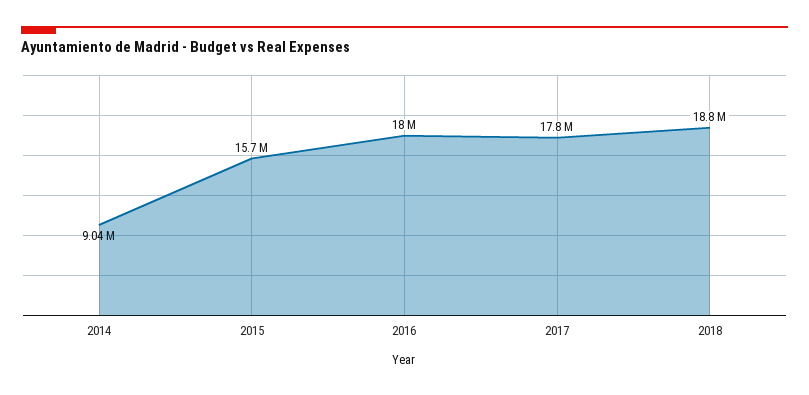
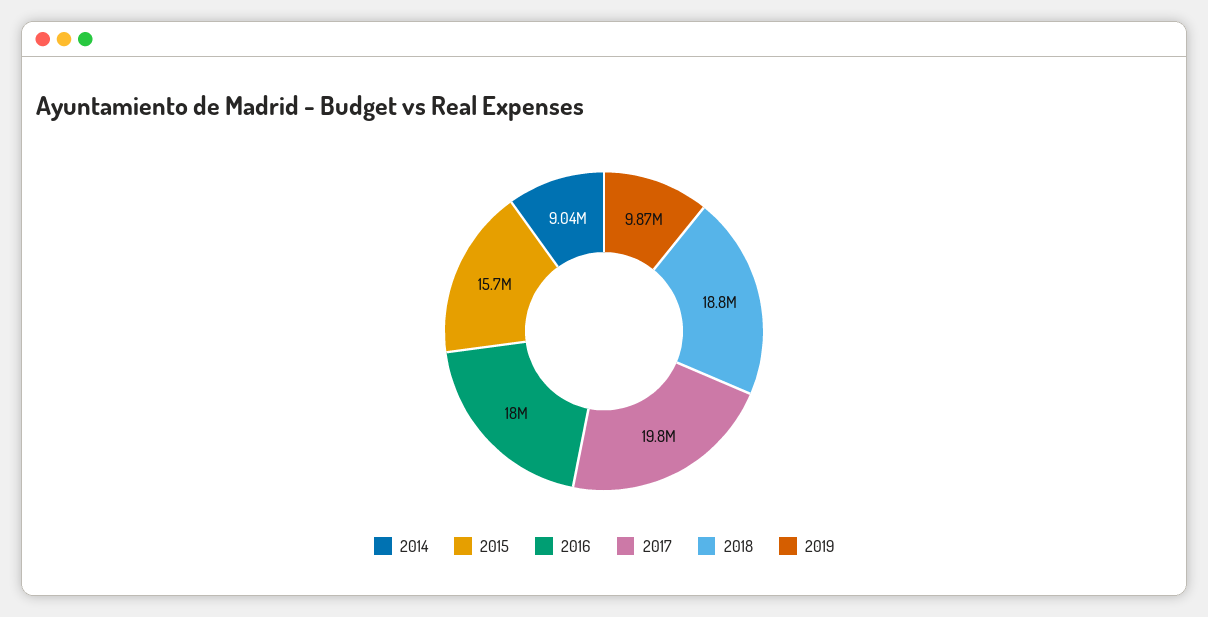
2017: 17800000 -> 19800000
2019: none -> 9870000

